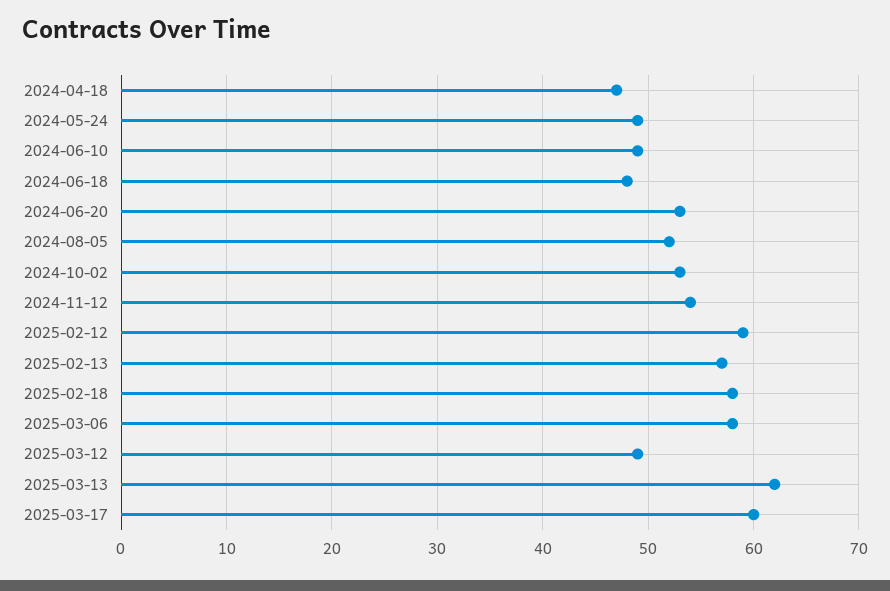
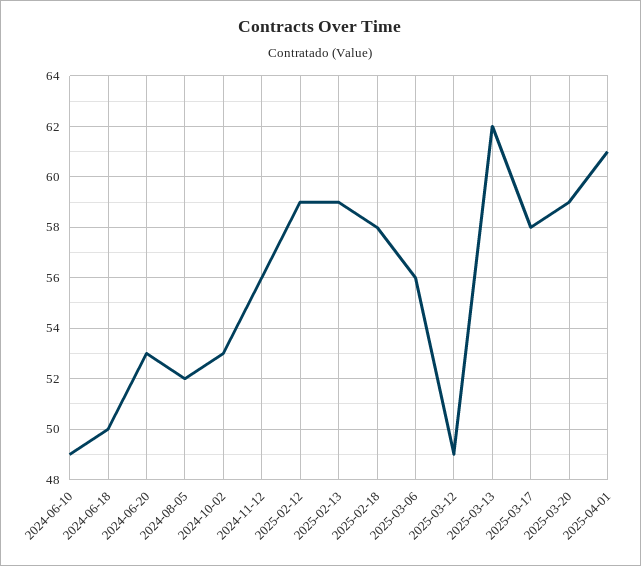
2024-04-18: 47 -> none
2024-05-24: 49 -> none
2024-06-18: 48 -> 50
2024-11-12: 54 -> 56
2025-02-13: 57 -> 59
2025-03-06: 58 -> 56
2025-03-17: 60 -> 58
2025-03-20: none -> 59
2025-04-01: none -> 61

